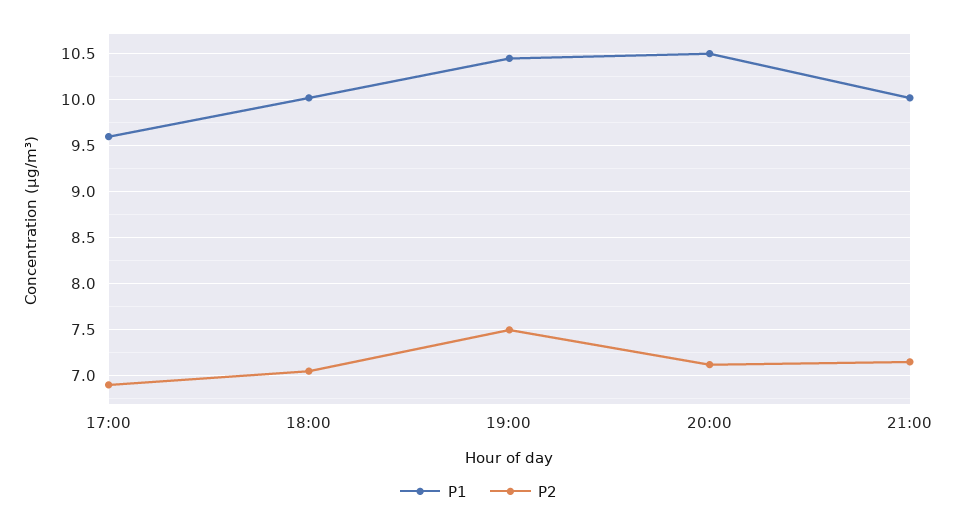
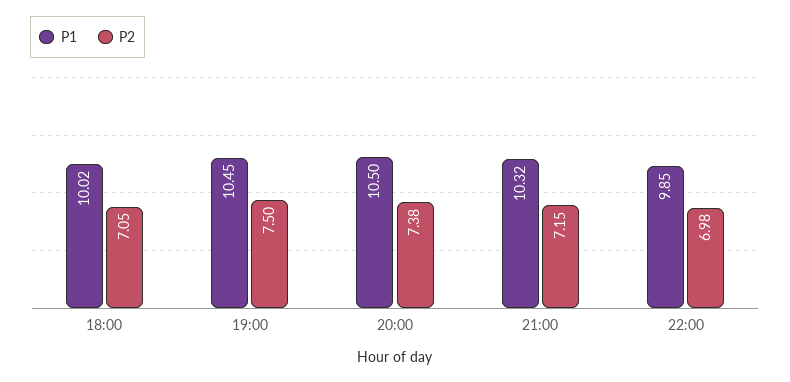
P1, 17:00: 9.6 -> none
P2, 17:00: 6.9 -> none
P2, 20:00: 7.1 -> 7.38
P1, 21:00: 10 -> 10.32
P1, 22:00: none -> 9.85
P2, 22:00: none -> 6.98

